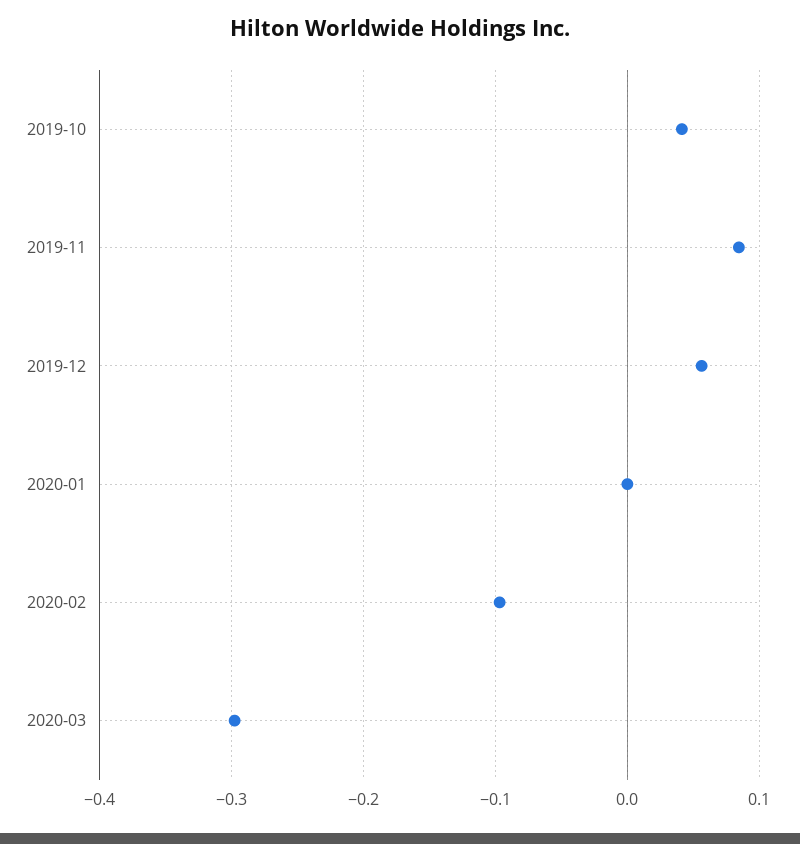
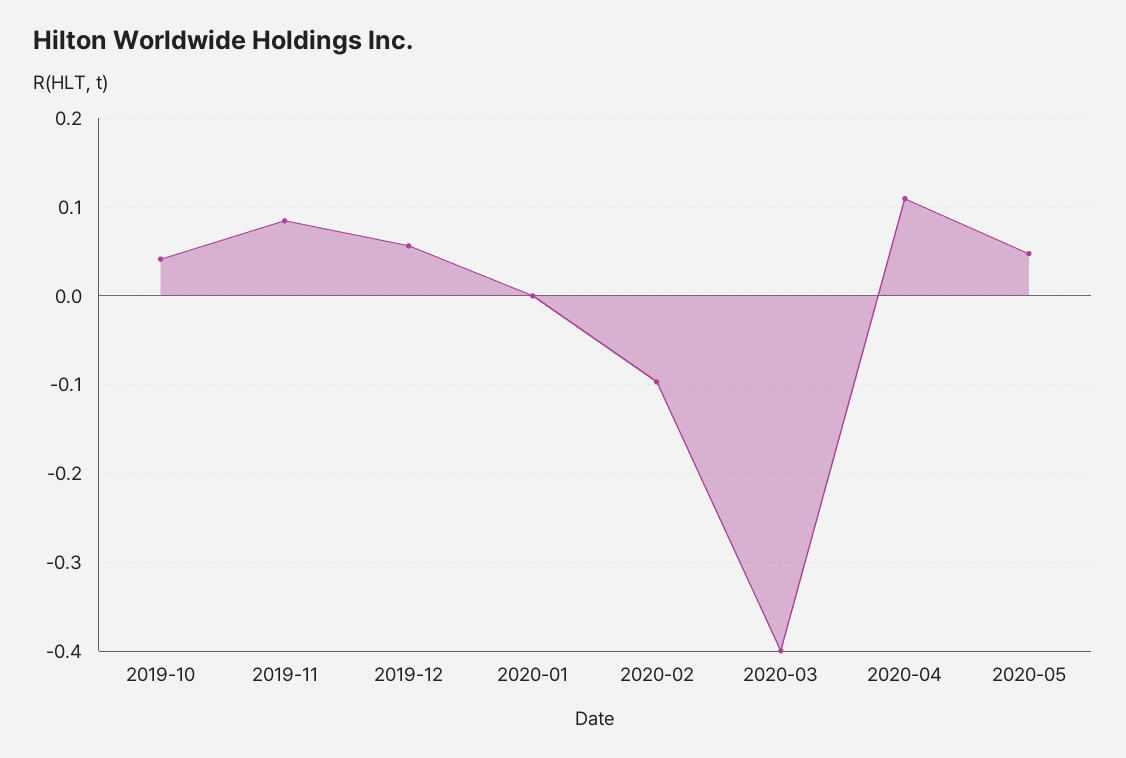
2020-03: -0.3 -> -0.4
2020-04: none -> 0.11
2020-05: none -> 0.05

